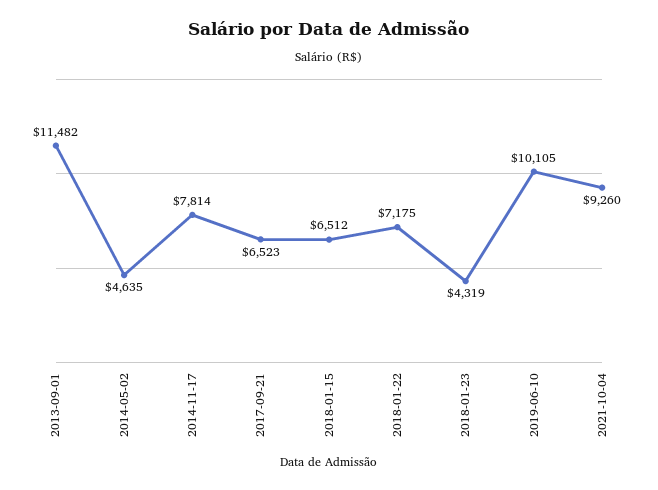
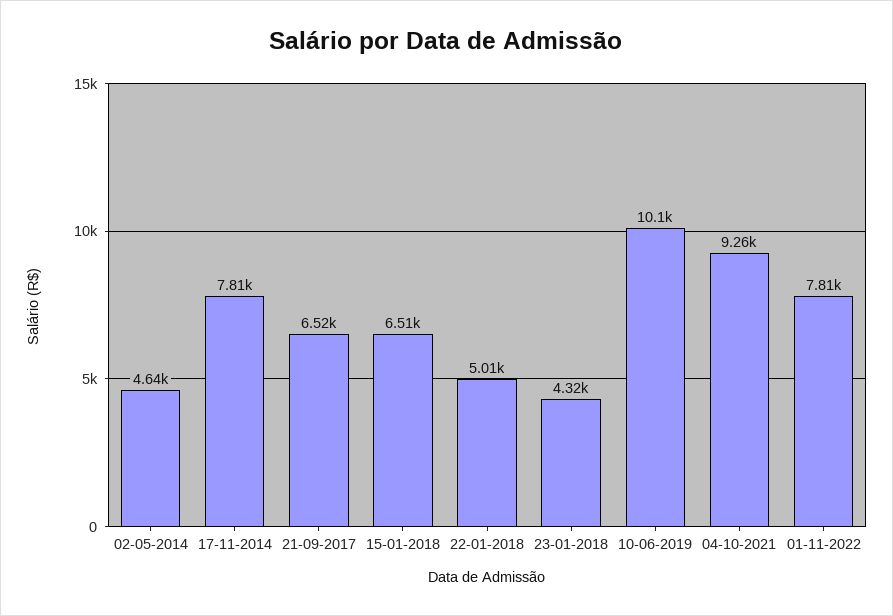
2013-09-01: 11482 -> none
2018-01-22: 7175 -> 5010
01-11-2022: none -> 7810

